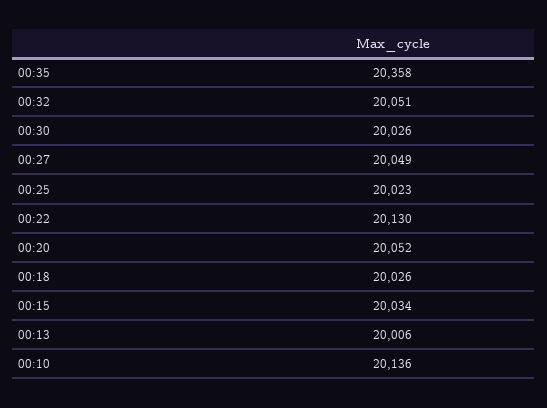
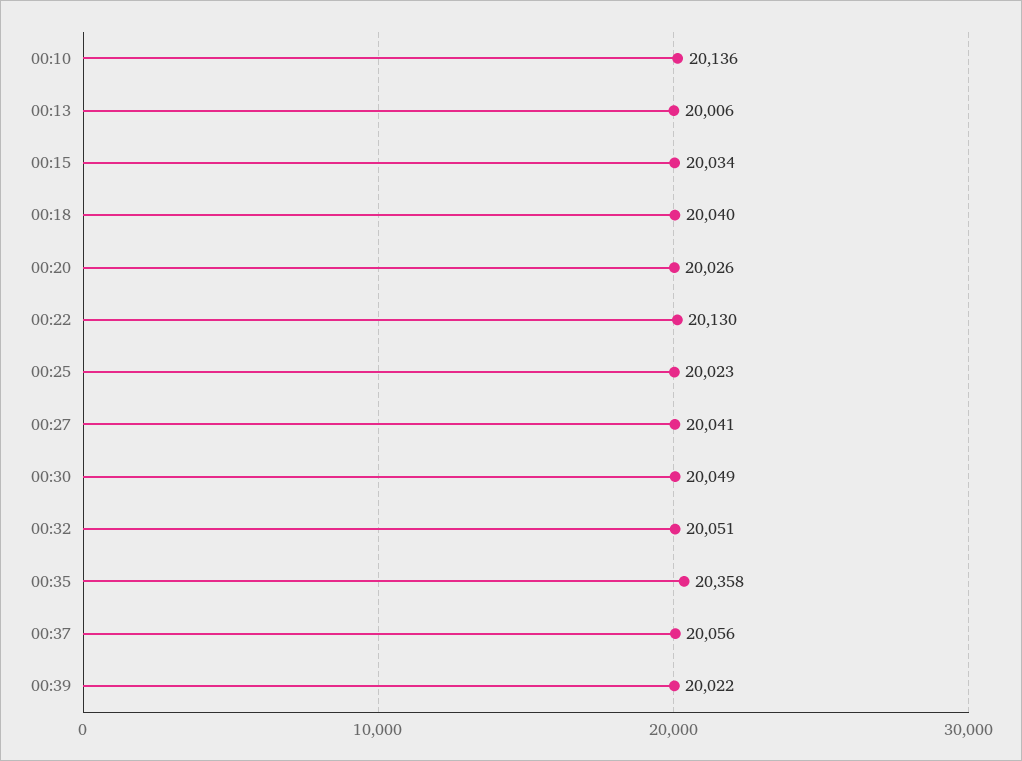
00:30: 20026 -> 20049
00:27: 20049 -> 20041
00:20: 20052 -> 20026
00:18: 20026 -> 20040
00:37: none -> 20056
00:39: none -> 20022

